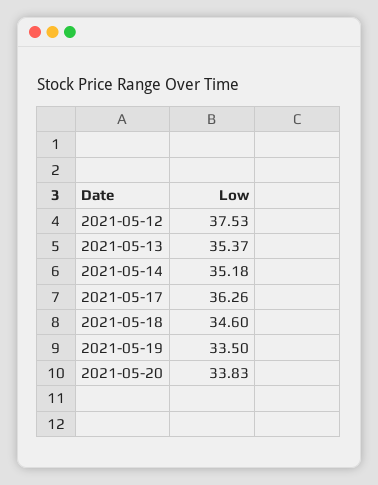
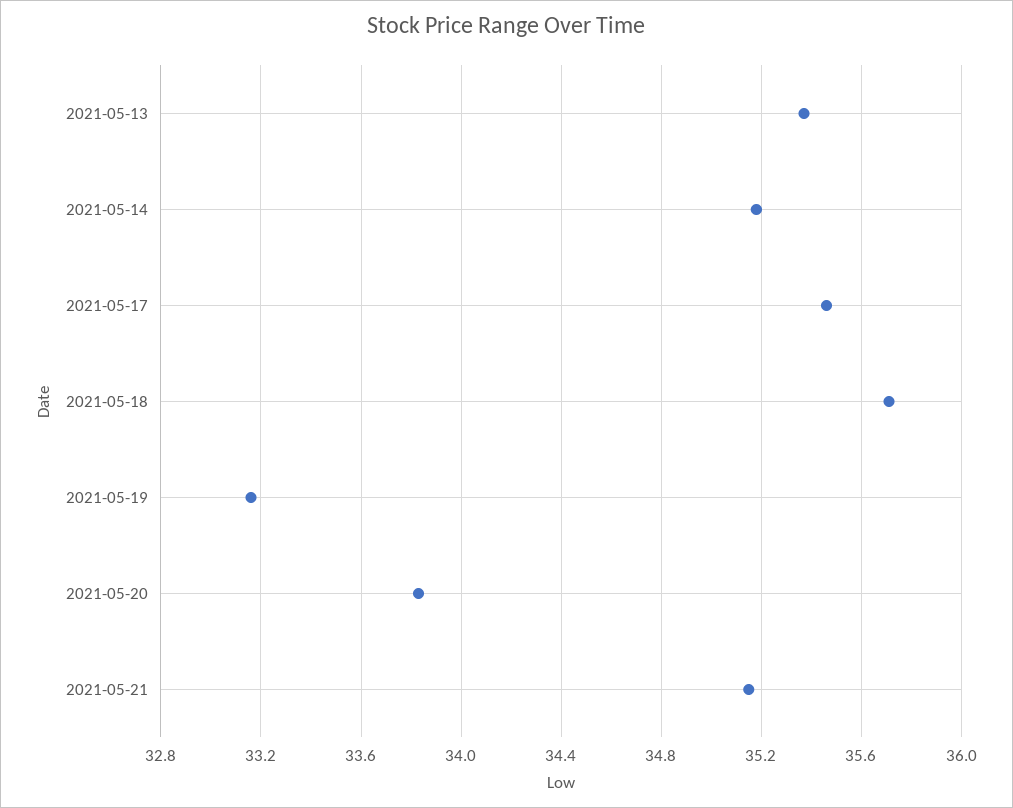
2021-05-12: 37.53 -> none
2021-05-17: 36.26 -> 35.45
2021-05-18: 34.6 -> 35.7
2021-05-19: 33.5 -> 33.15
2021-05-21: none -> 35.15

